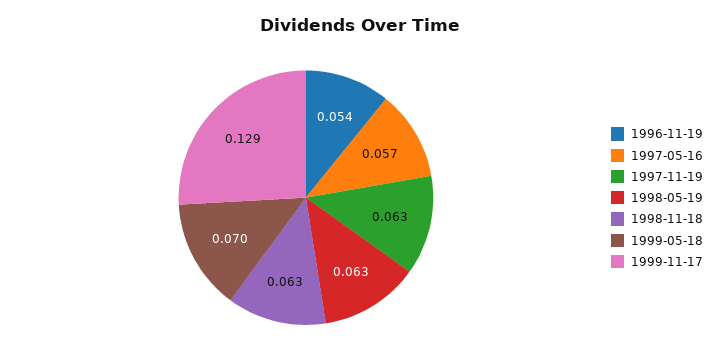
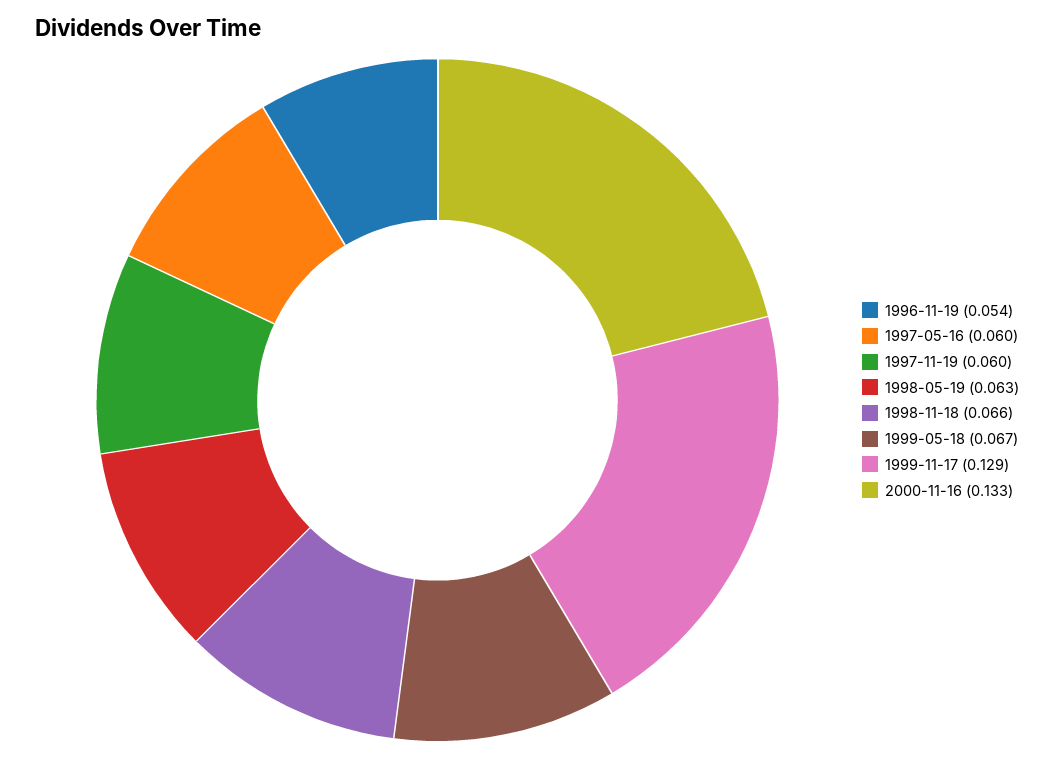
1997-05-16: 0.057 -> 0.06
1997-11-19: 0.063 -> 0.06
1998-11-18: 0.063 -> 0.066
1999-05-18: 0.07 -> 0.067
2000-11-16: none -> 0.133

